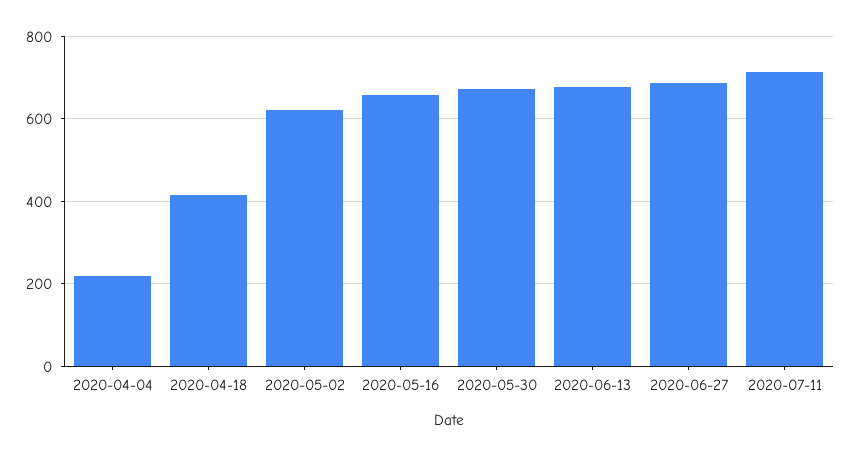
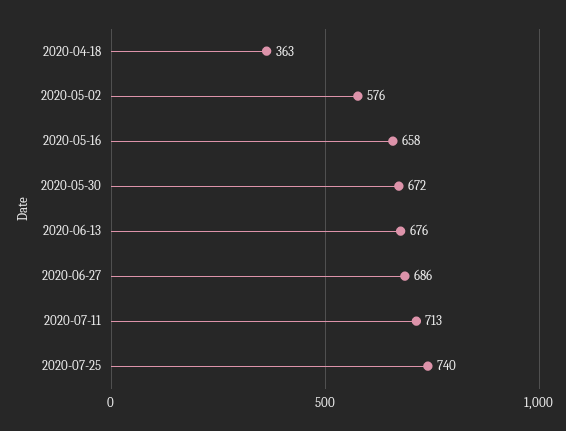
2020-04-04: 220 -> none
2020-04-18: 420 -> 363
2020-05-02: 620 -> 576
2020-07-25: none -> 740

